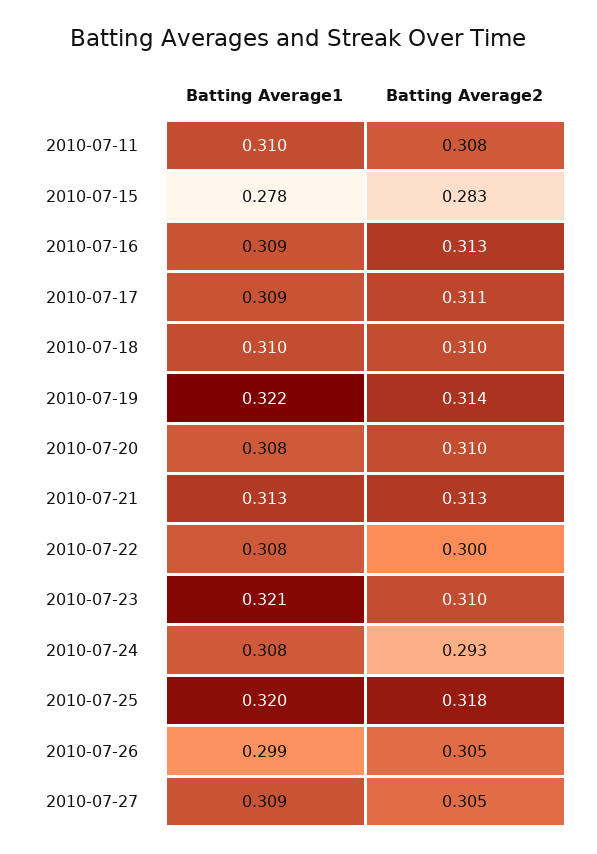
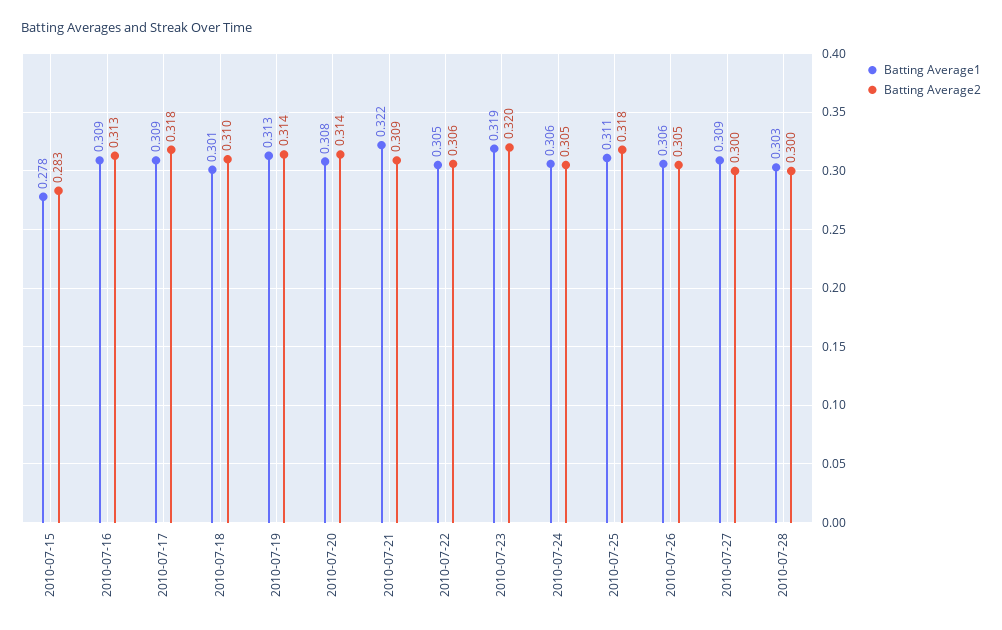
Batting Average1, 2010-07-11: 0.31 -> none
Batting Average2, 2010-07-11: 0.308 -> none
Batting Average2, 2010-07-17: 0.311 -> 0.318
Batting Average1, 2010-07-18: 0.31 -> 0.301
Batting Average1, 2010-07-19: 0.322 -> 0.313
Batting Average2, 2010-07-20: 0.31 -> 0.314
Batting Average1, 2010-07-21: 0.313 -> 0.322
Batting Average2, 2010-07-21: 0.313 -> 0.309
Batting Average1, 2010-07-22: 0.308 -> 0.305
Batting Average2, 2010-07-22: 0.3 -> 0.306
Batting Average1, 2010-07-23: 0.321 -> 0.319
Batting Average2, 2010-07-23: 0.31 -> 0.32
Batting Average1, 2010-07-24: 0.308 -> 0.306
Batting Average2, 2010-07-24: 0.293 -> 0.305
Batting Average1, 2010-07-25: 0.32 -> 0.311
Batting Average1, 2010-07-26: 0.299 -> 0.306
Batting Average2, 2010-07-27: 0.305 -> 0.3
Batting Average1, 2010-07-28: none -> 0.303
Batting Average2, 2010-07-28: none -> 0.3

